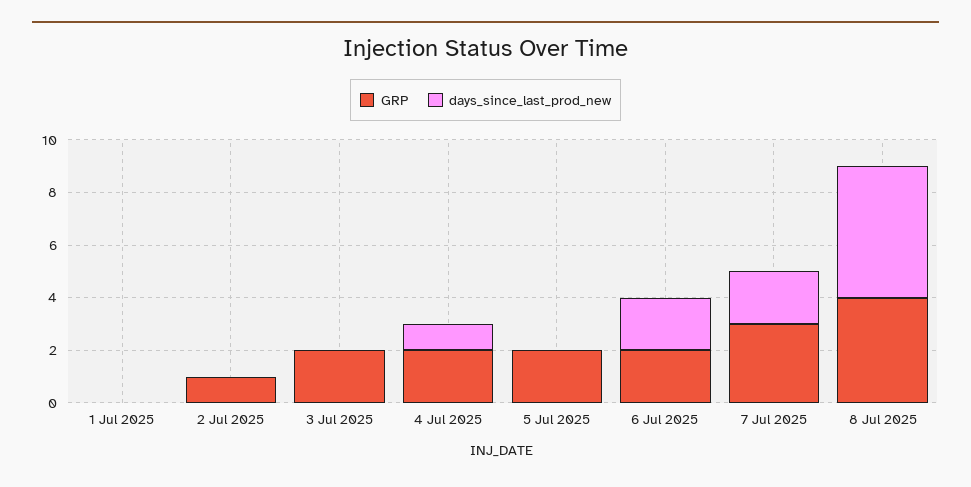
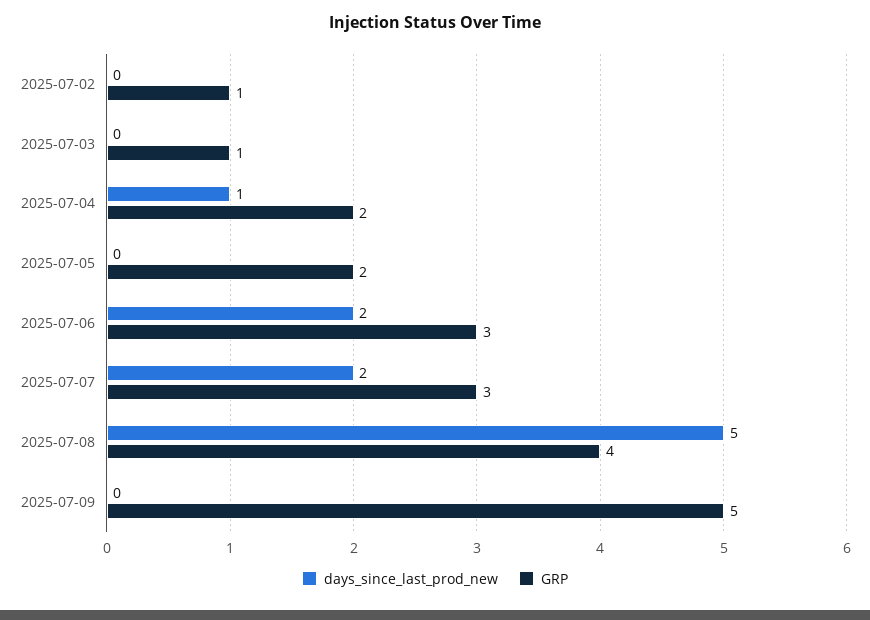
GRP, 1 Jul 2025: 0 -> none
days_since_last_prod_new, 1 Jul 2025: 0 -> none
GRP, 3 Jul 2025: 2 -> 1
GRP, 6 Jul 2025: 2 -> 3
days_since_last_prod_new, 2025-07-09: none -> 0
GRP, 2025-07-09: none -> 5

